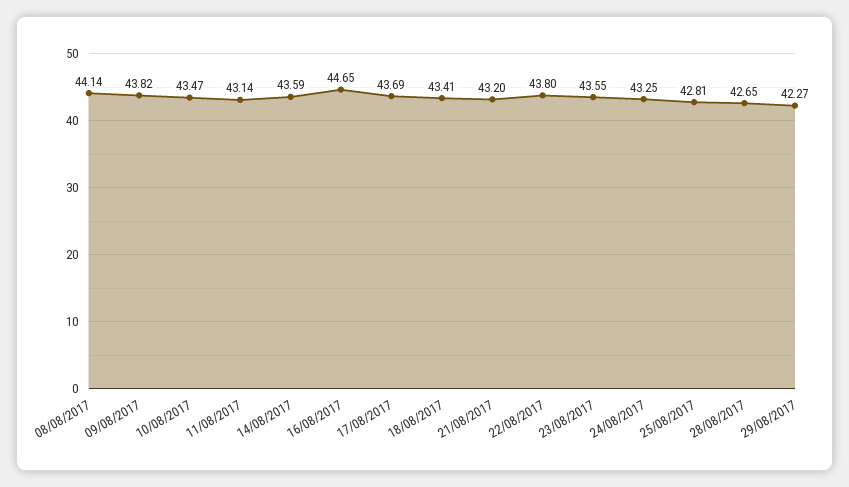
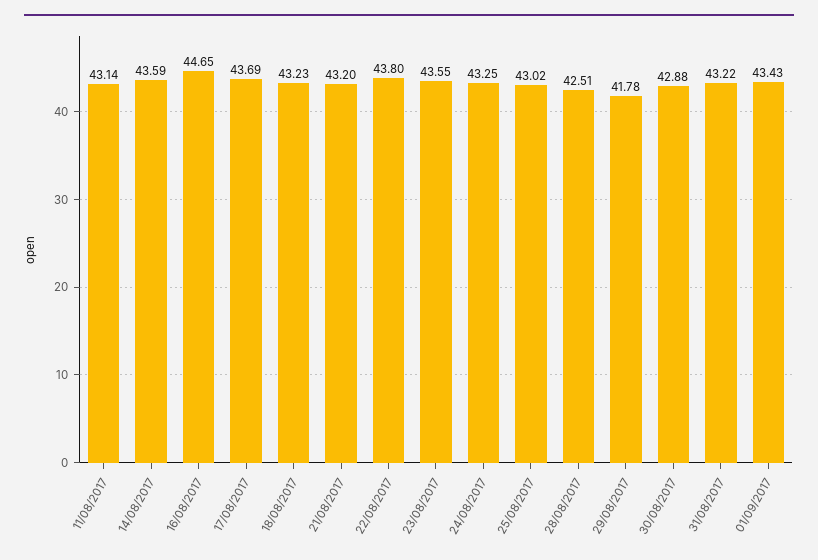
08/08/2017: 44.14 -> none
09/08/2017: 43.82 -> none
10/08/2017: 43.47 -> none
18/08/2017: 43.41 -> 43.23
25/08/2017: 42.81 -> 43.02
28/08/2017: 42.65 -> 42.51
29/08/2017: 42.27 -> 41.78
30/08/2017: none -> 42.88
31/08/2017: none -> 43.22
01/09/2017: none -> 43.43

